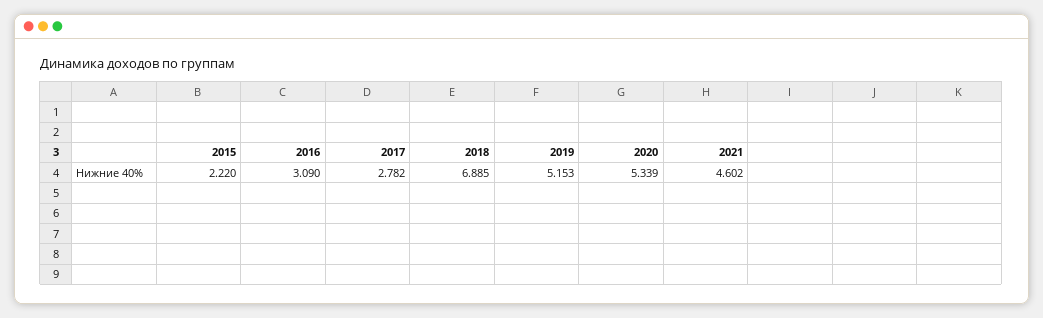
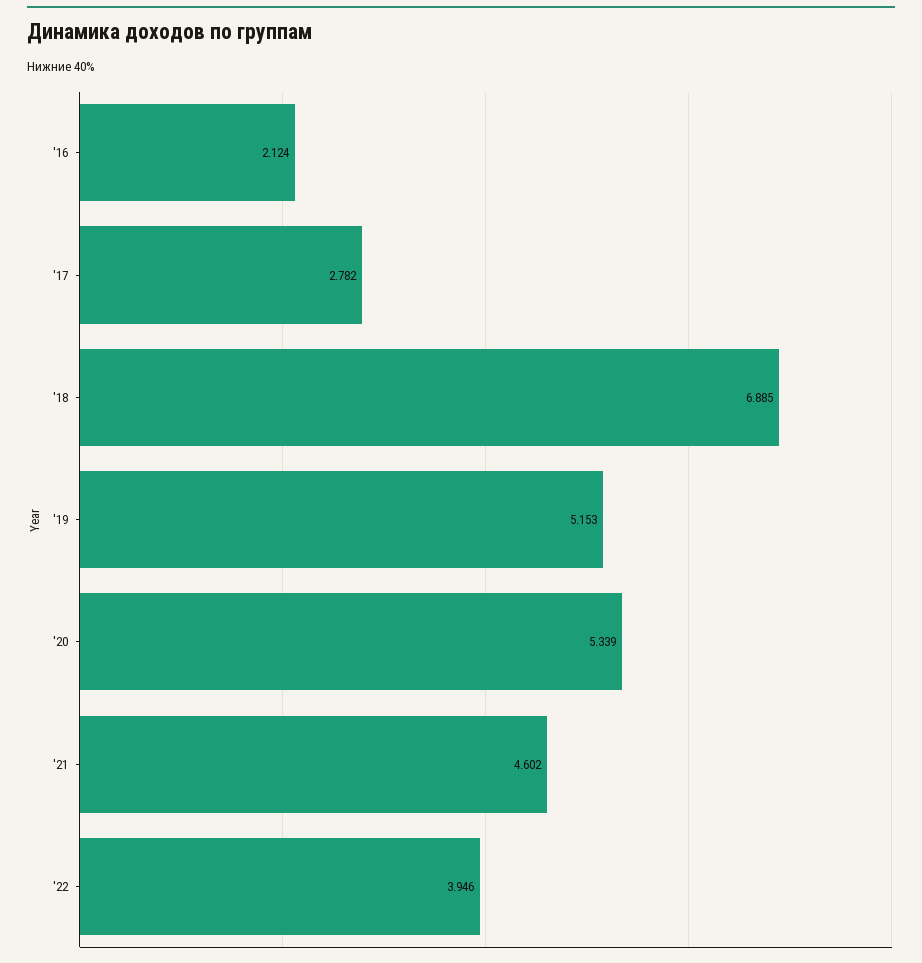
2015: 2.22 -> none
2016: 3.09 -> 2.124
'22: none -> 3.946

